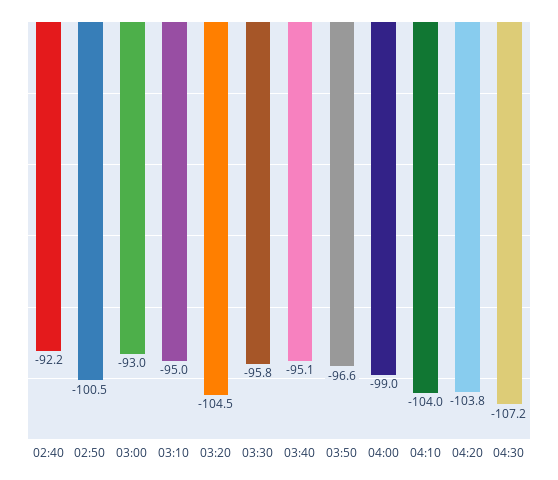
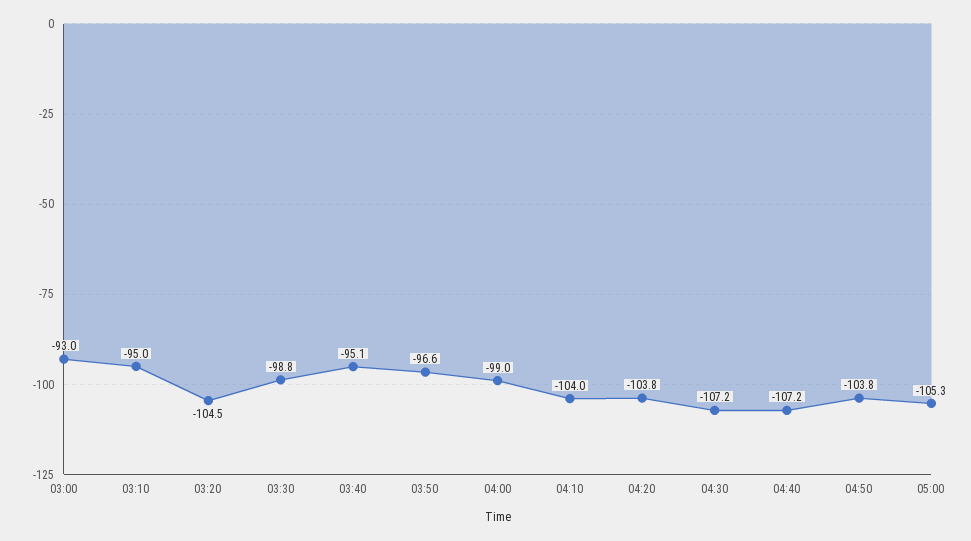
02:40: -92.2 -> none
02:50: -100.5 -> none
03:30: -95.8 -> -98.8
04:40: none -> -107.2
04:50: none -> -103.8
05:00: none -> -105.3

